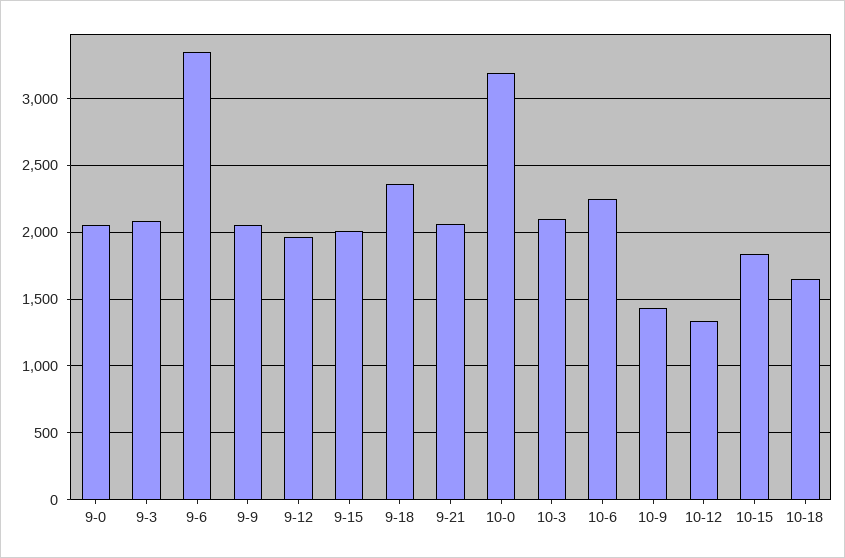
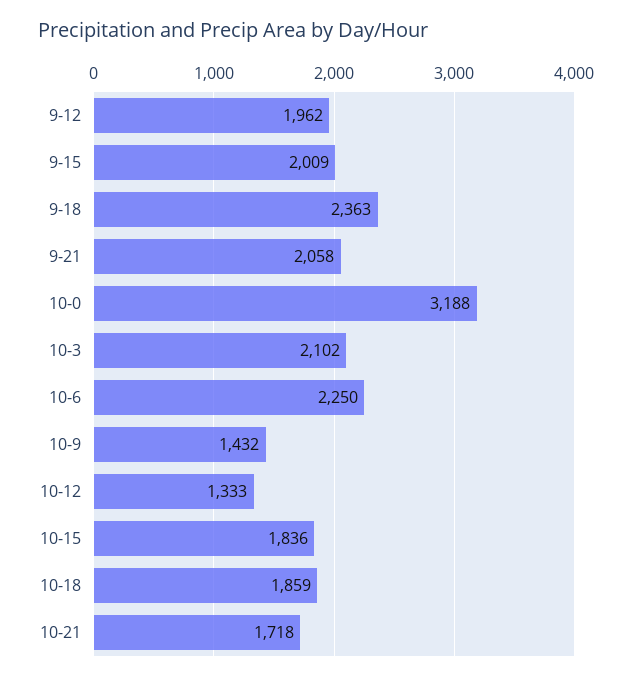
9-0: 2050 -> none
9-3: 2100 -> none
9-6: 3350 -> none
9-9: 2050 -> none
10-18: 1650 -> 1859
10-21: none -> 1718

